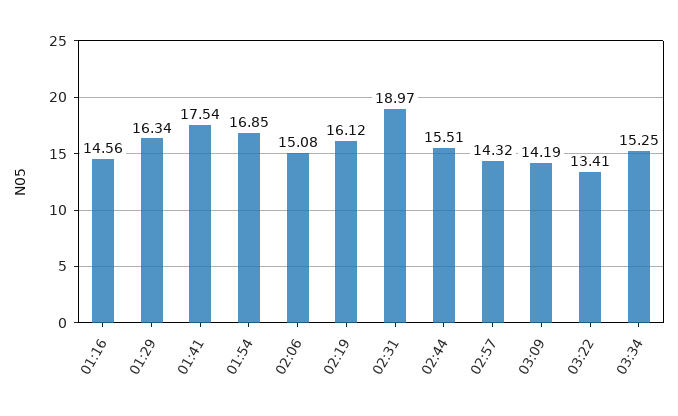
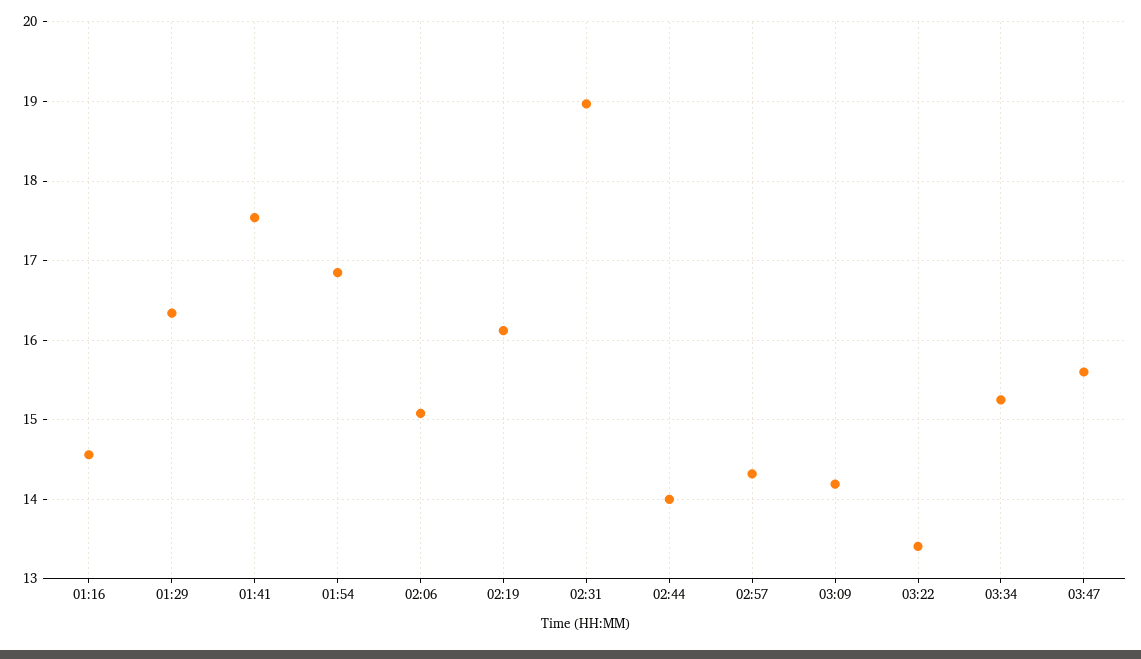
02:44: 15.51 -> 14
03:47: none -> 15.6

